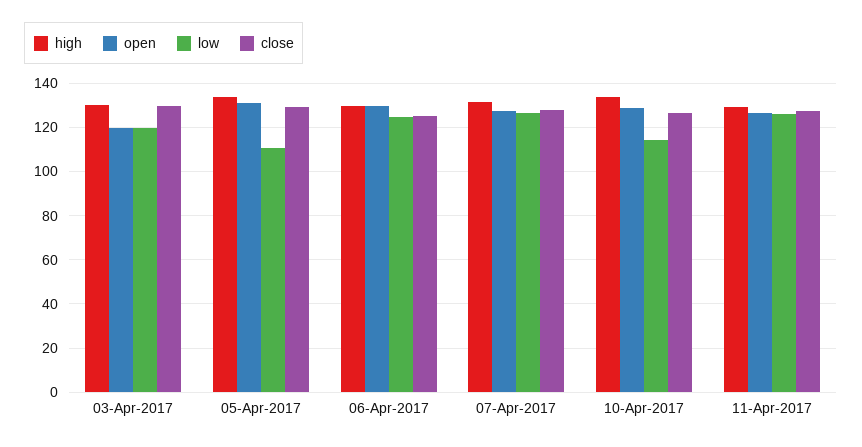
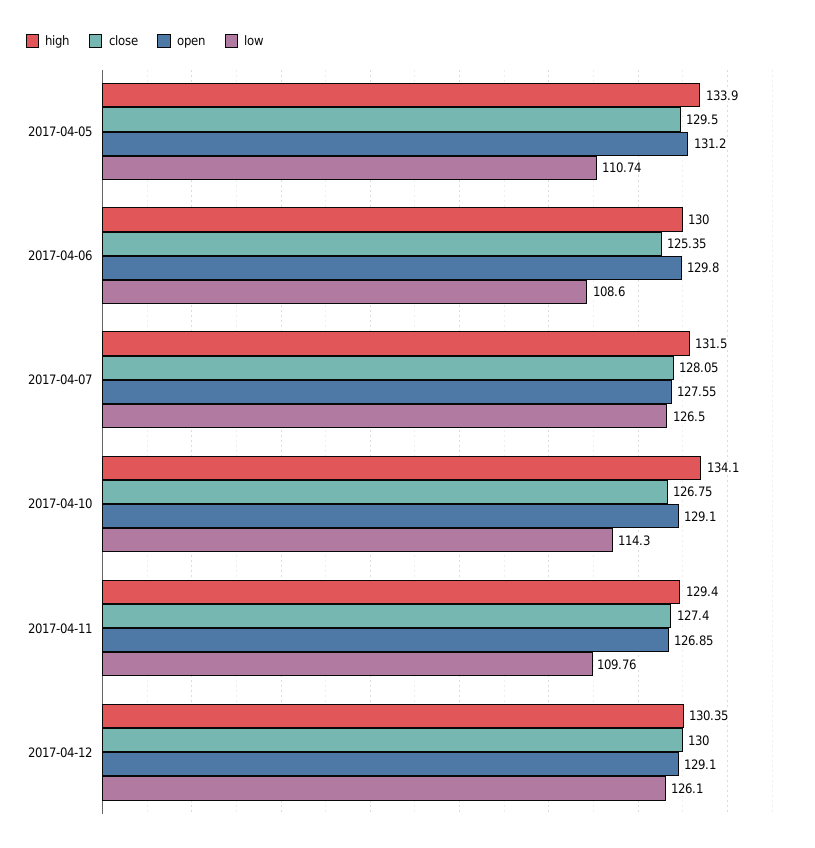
high, 03-Apr-2017: 130 -> none
open, 03-Apr-2017: 120 -> none
low, 03-Apr-2017: 120 -> none
close, 03-Apr-2017: 130 -> none
low, 06-Apr-2017: 125 -> 108.6
low, 11-Apr-2017: 125 -> 109.76
high, 2017-04-12: none -> 130.35
close, 2017-04-12: none -> 130
open, 2017-04-12: none -> 129.1
low, 2017-04-12: none -> 126.1

